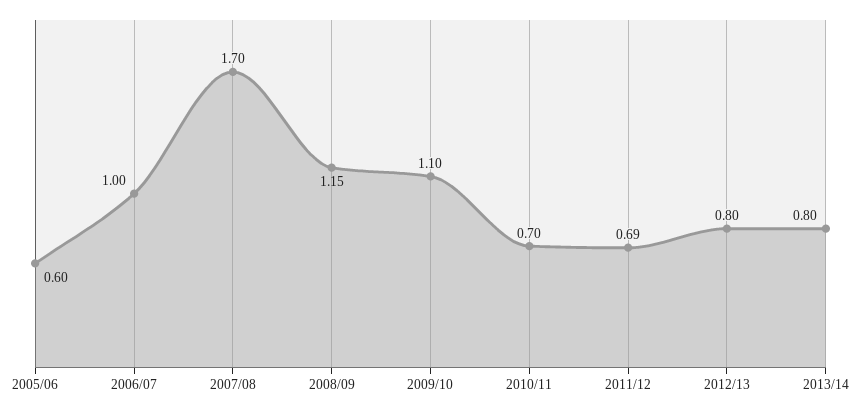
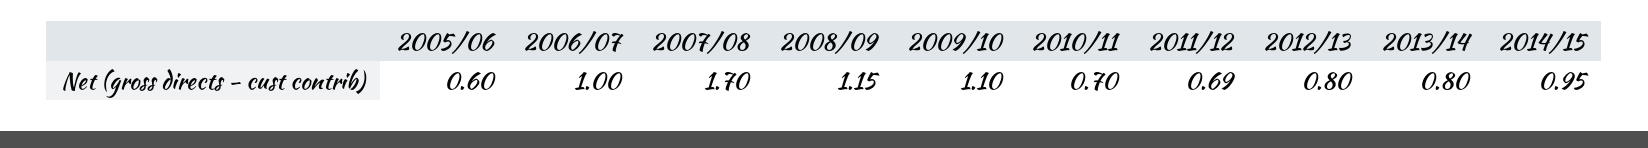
2014/15: none -> 0.95

